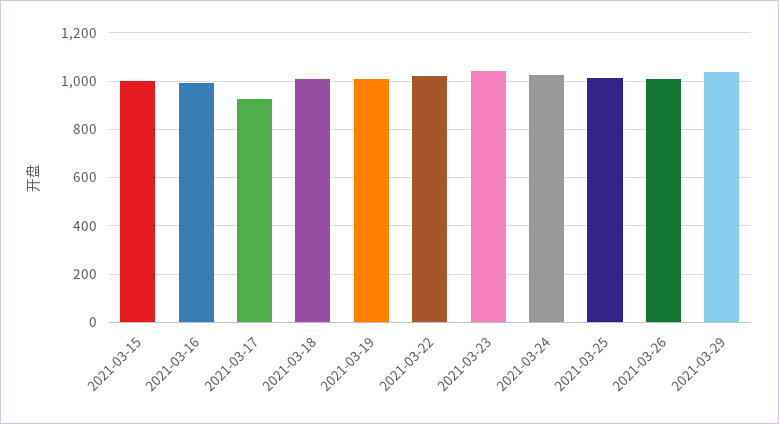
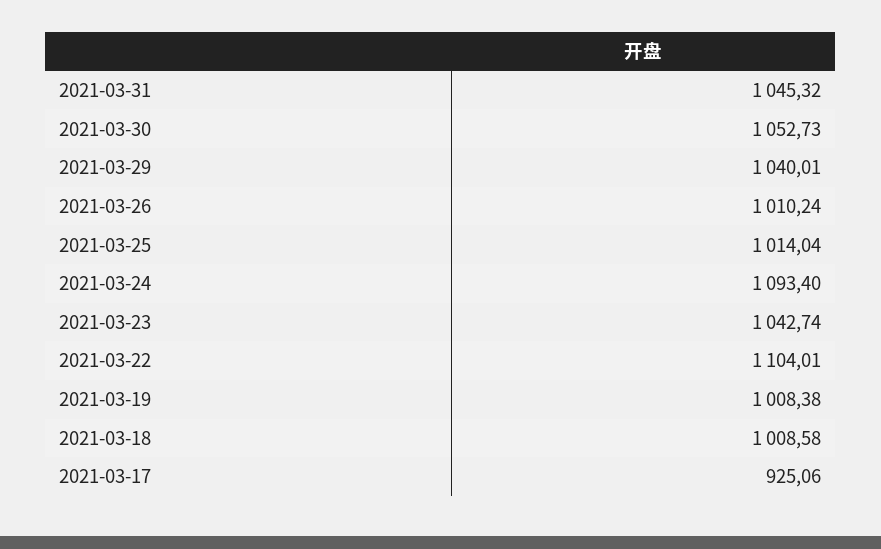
2021-03-15: 1000 -> none
2021-03-16: 1000 -> none
2021-03-22: 1025 -> 1104.01
2021-03-24: 1025 -> 1093.4
2021-03-31: none -> 1045.32
2021-03-30: none -> 1052.73

